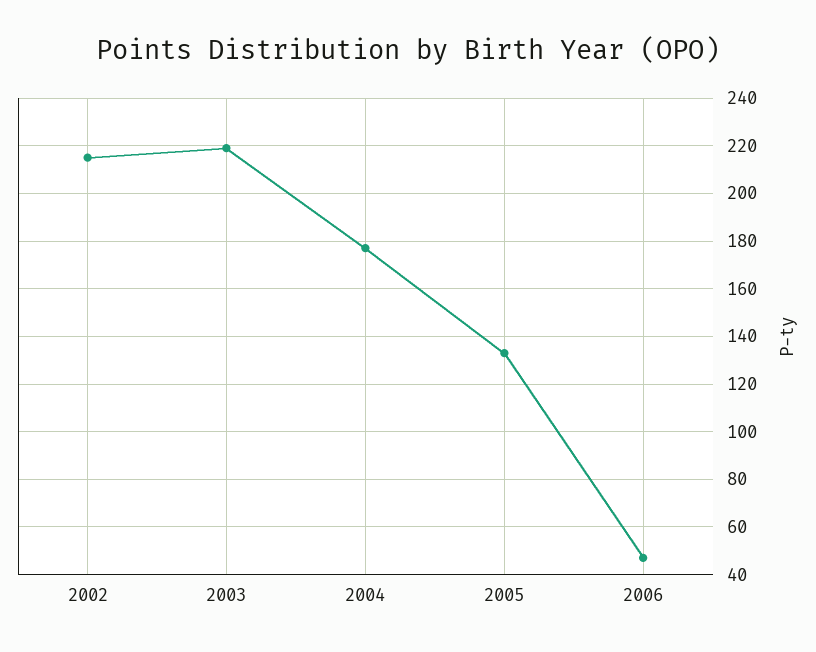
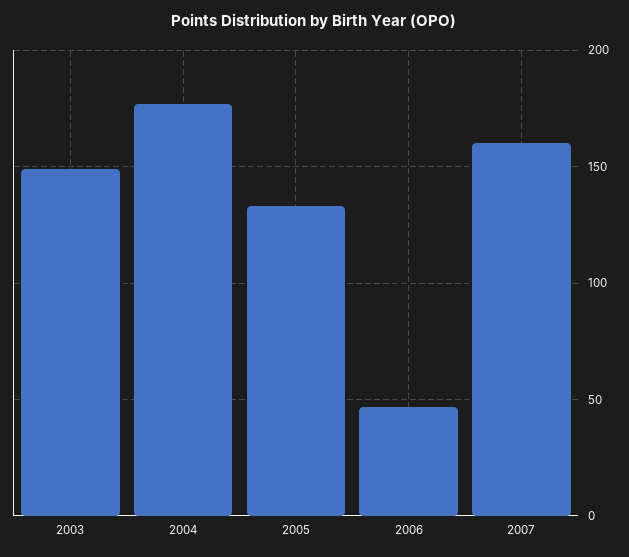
2002: 215 -> none
2003: 220 -> 150
2007: none -> 160

